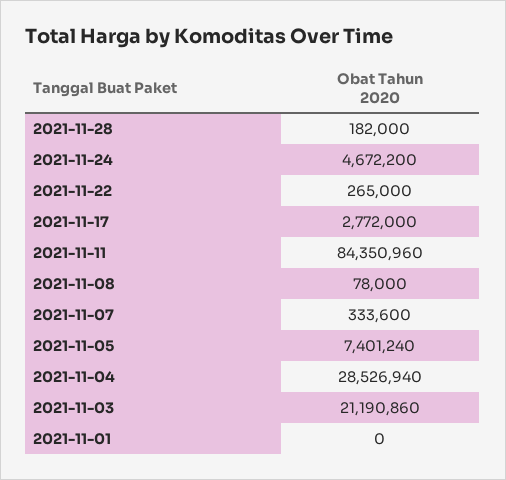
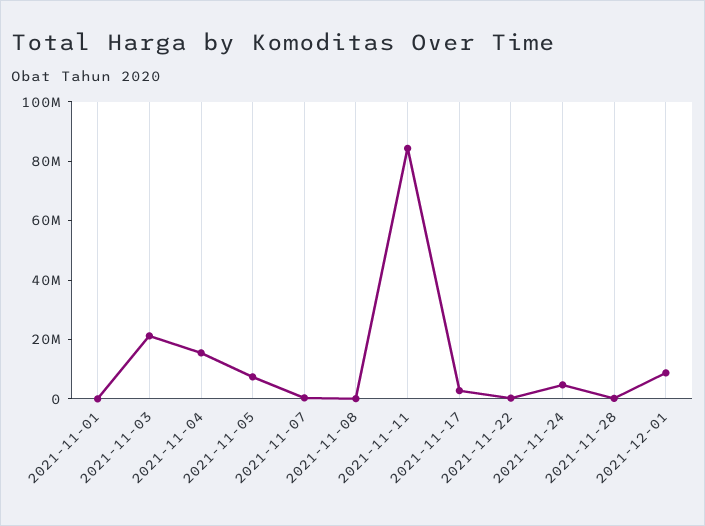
2021-11-04: 28526940 -> 15000000
2021-12-01: none -> 10000000

